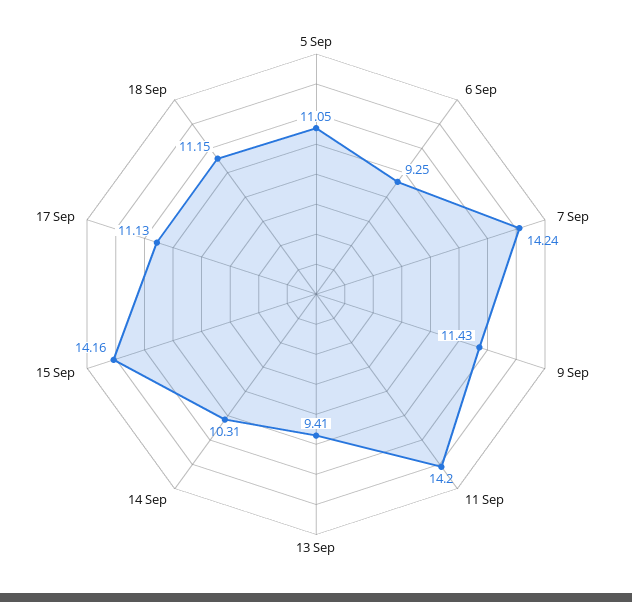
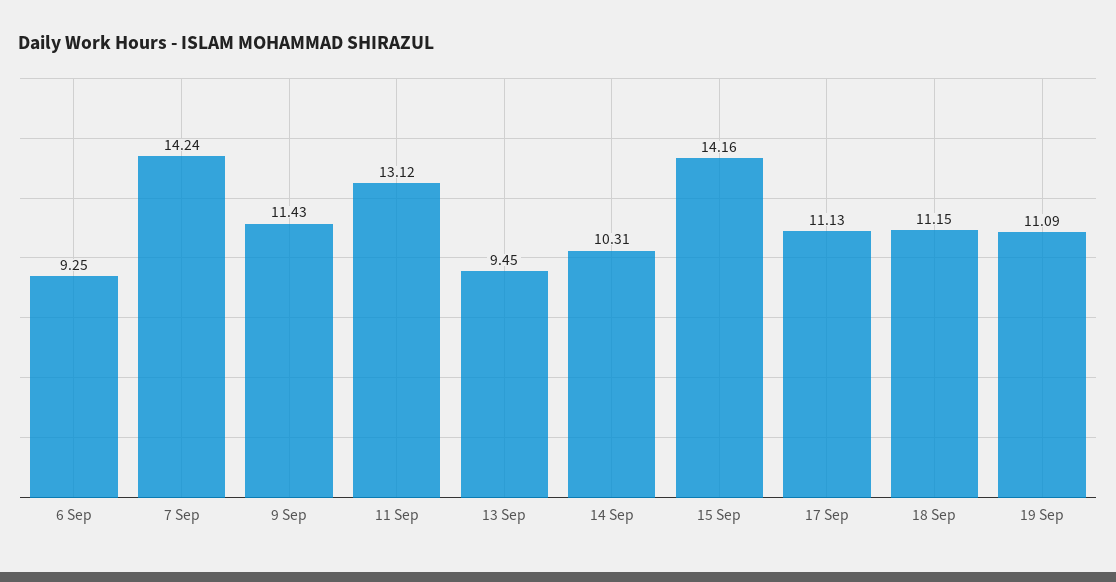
5 Sep: 11.05 -> none
11 Sep: 14.2 -> 13.12
13 Sep: 9.41 -> 9.45
19 Sep: none -> 11.09

